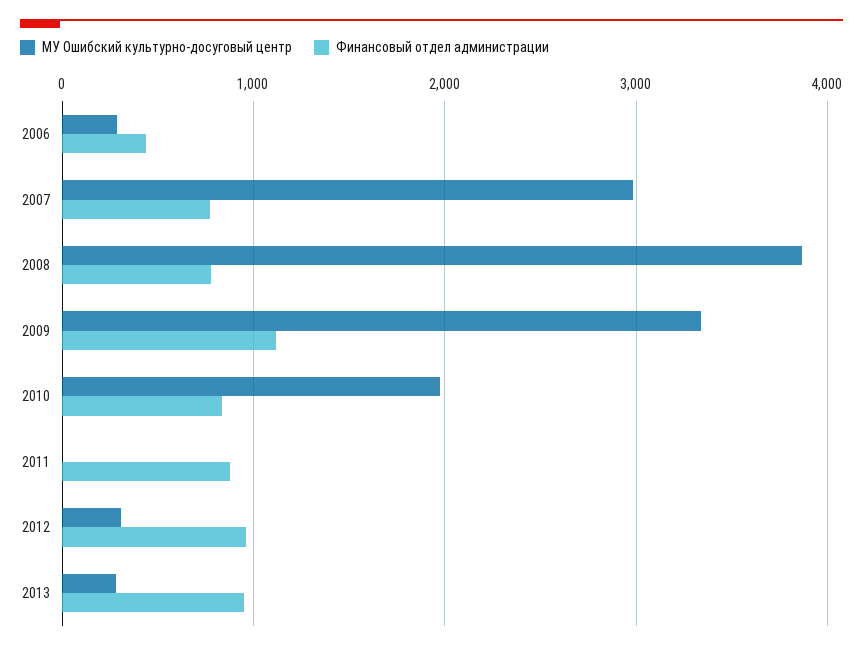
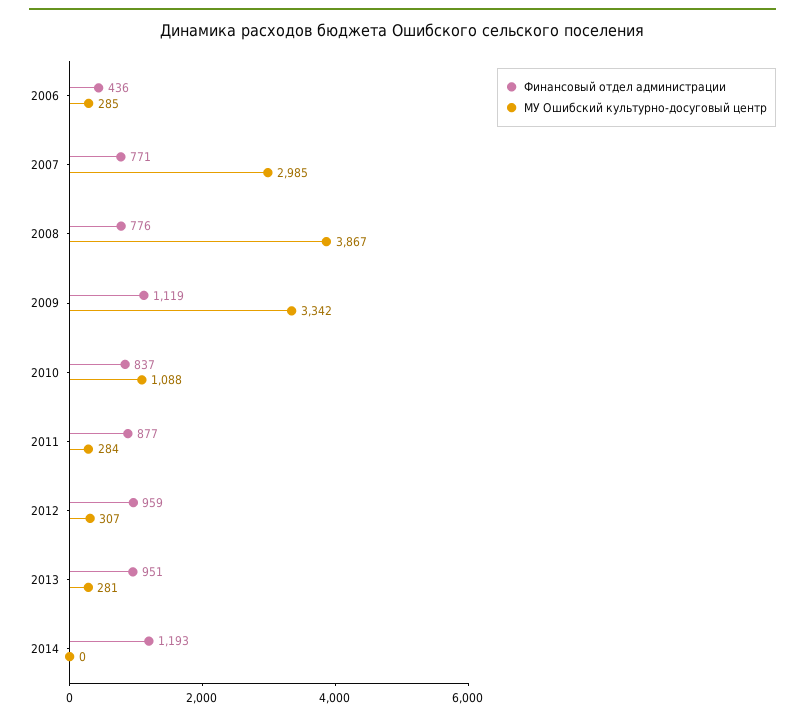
МУ Ошибский культурно-досуговый центр, 2010: 2000 -> 1088
МУ Ошибский культурно-досуговый центр, 2011: 0 -> 284
Финансовый отдел администрации, 2014: none -> 1193
МУ Ошибский культурно-досуговый центр, 2014: none -> 0

